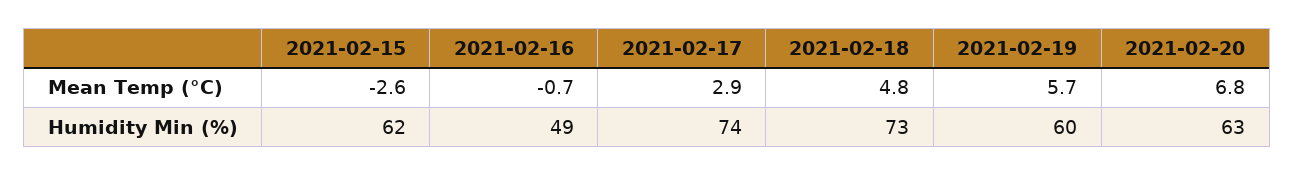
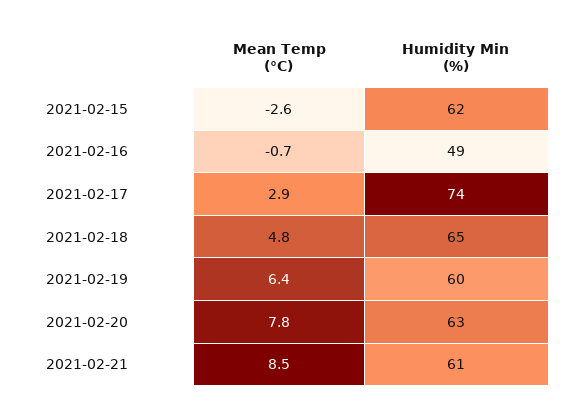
2021-02-19, Mean Temp (°C): 5.7 -> 6.4
2021-02-20, Mean Temp (°C): 6.8 -> 7.8
2021-02-18, Humidity Min (%): 73 -> 65
2021-02-21, Mean Temp (°C): none -> 8.5
2021-02-21, Humidity Min (%): none -> 61

